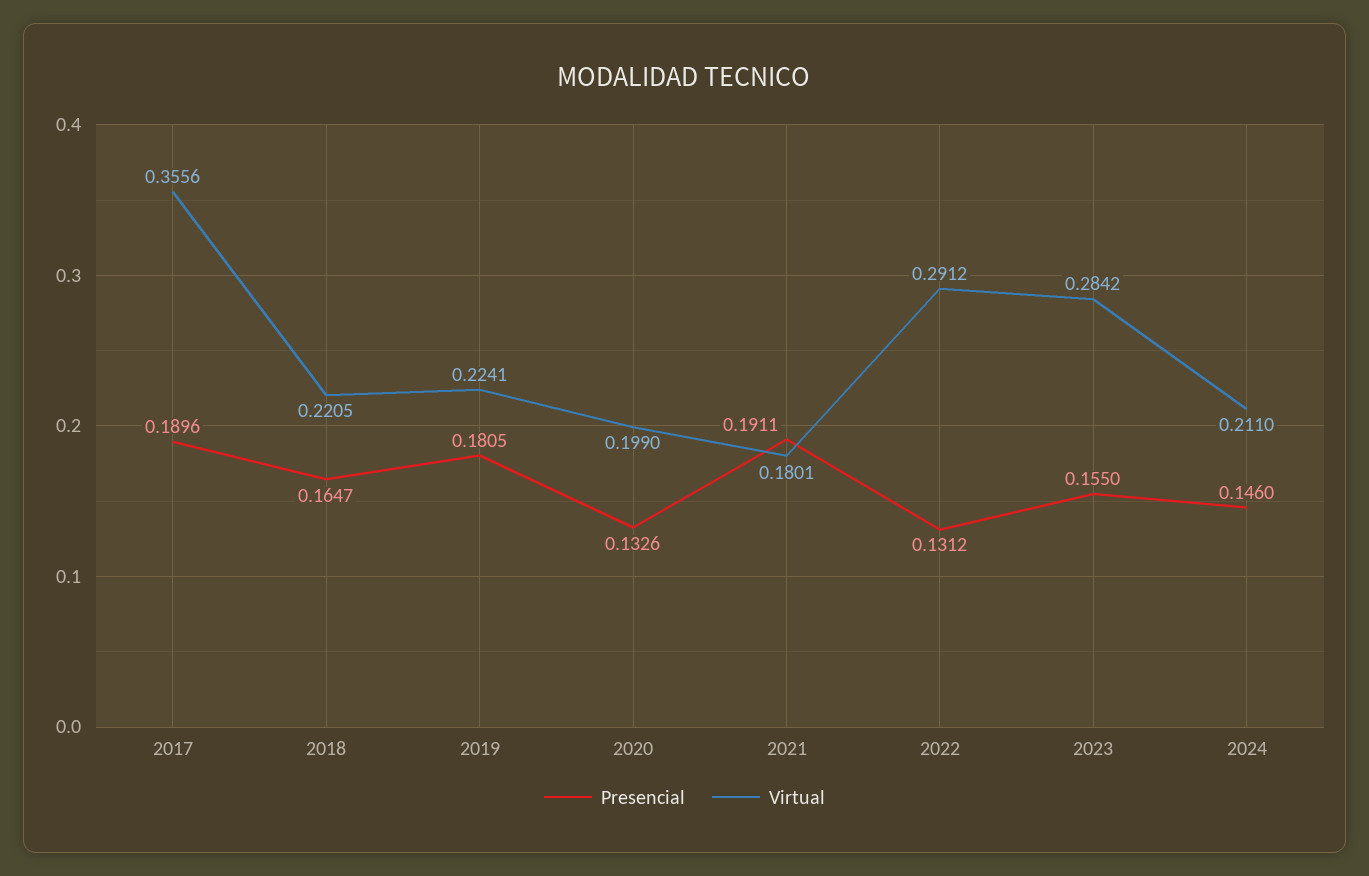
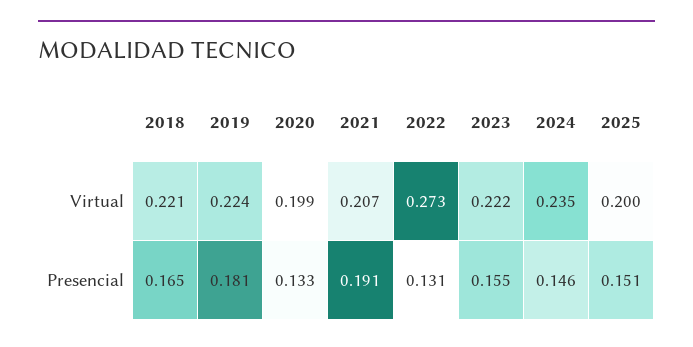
Presencial, 2017: 0.1896 -> none
Virtual, 2017: 0.3556 -> none
Virtual, 2021: 0.1801 -> 0.207
Virtual, 2022: 0.2912 -> 0.273
Virtual, 2023: 0.2842 -> 0.222
Virtual, 2024: 0.211 -> 0.235
Virtual, 2025: none -> 0.2
Presencial, 2025: none -> 0.151

